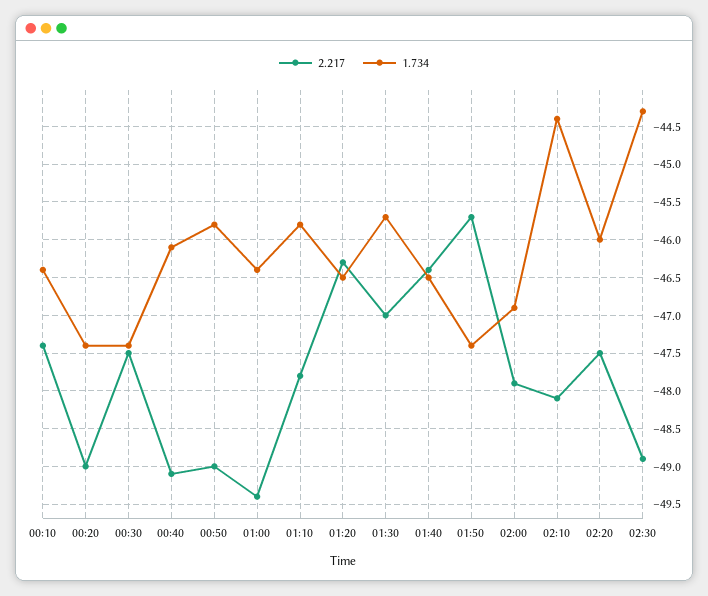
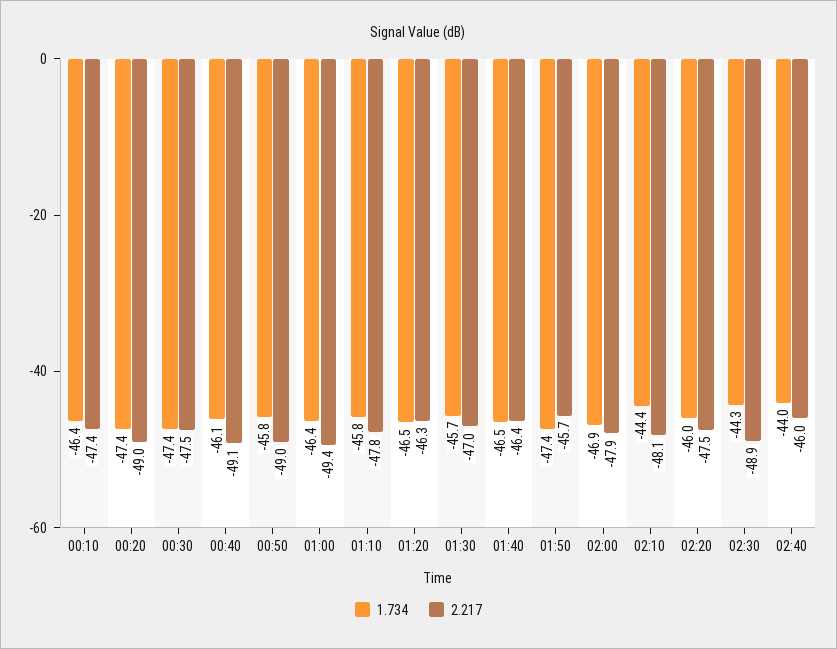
1.734, 02:40: none -> -44
2.217, 02:40: none -> -46

